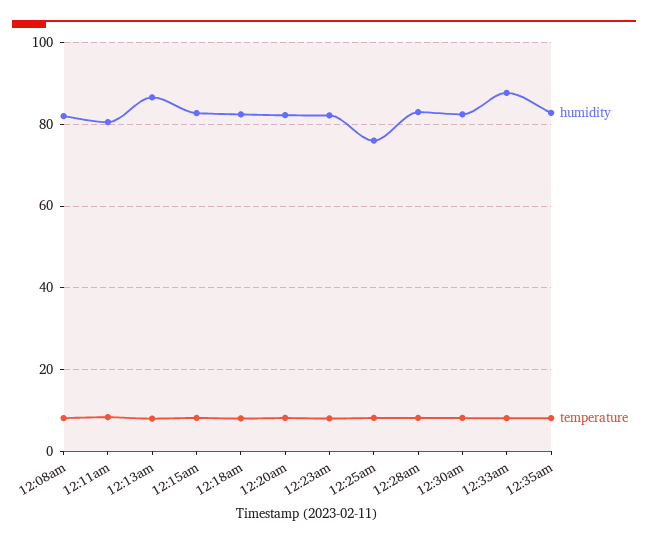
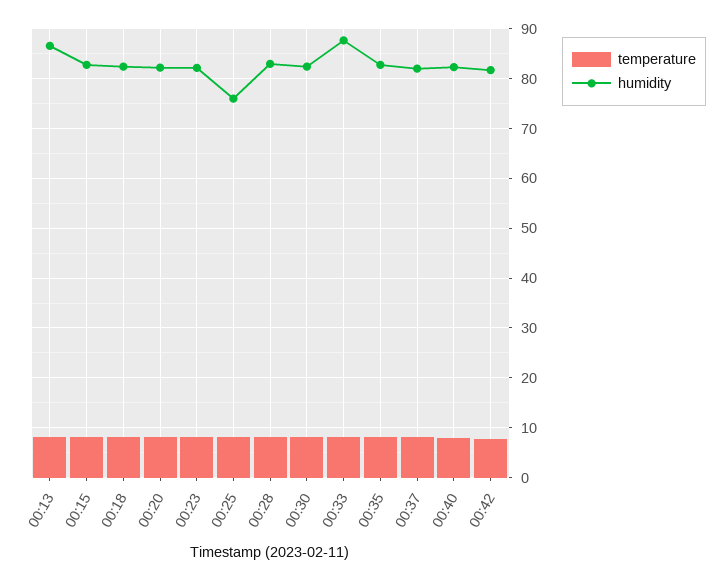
humidity, 12:08am: 82 -> none
temperature, 12:08am: 8 -> none
humidity, 12:11am: 80 -> none
temperature, 12:11am: 8 -> none
temperature, 00:37: none -> 8
humidity, 00:37: none -> 82
temperature, 00:40: none -> 8
humidity, 00:40: none -> 82
temperature, 00:42: none -> 8
humidity, 00:42: none -> 82

